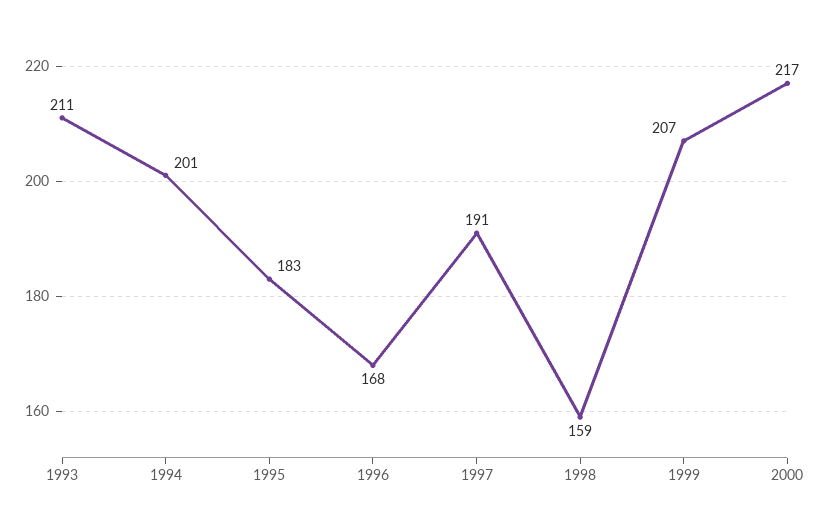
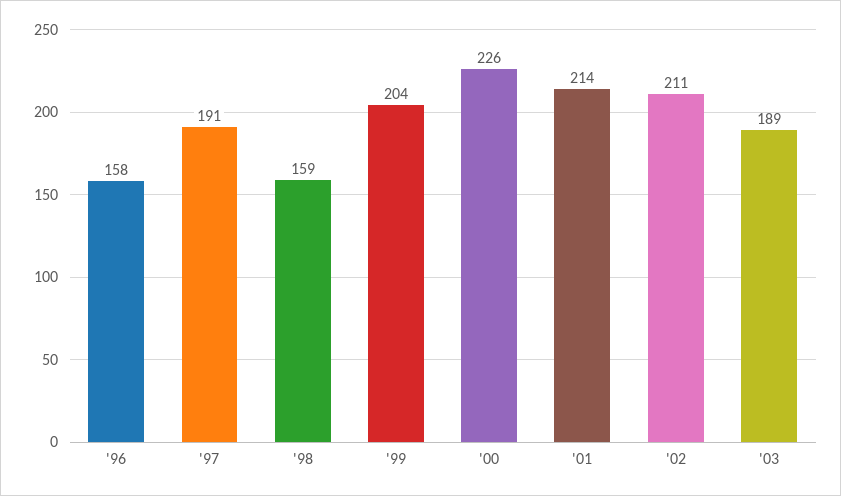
1993: 211 -> none
1994: 201 -> none
1995: 183 -> none
1996: 168 -> 158
1999: 207 -> 204
2000: 217 -> 226
'01: none -> 214
'02: none -> 211
'03: none -> 189

